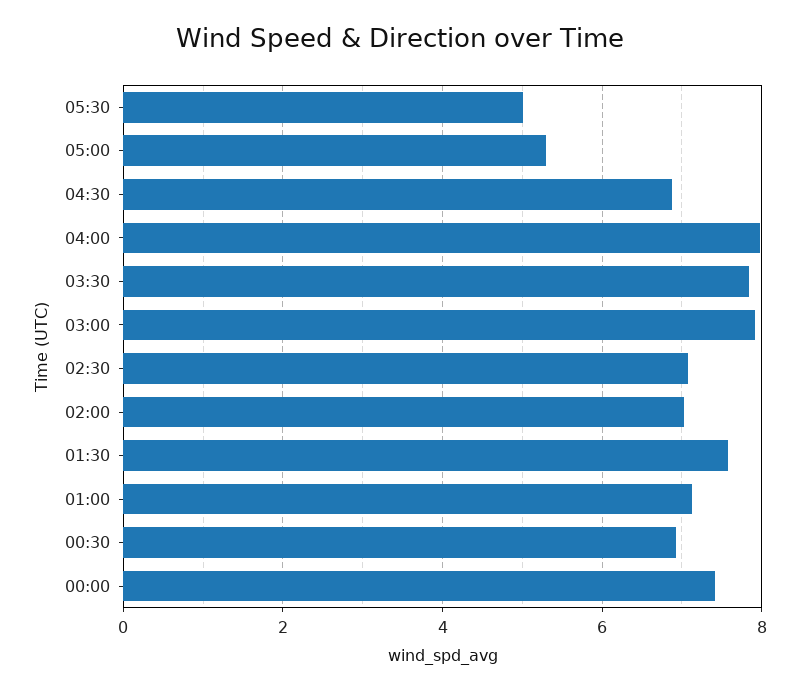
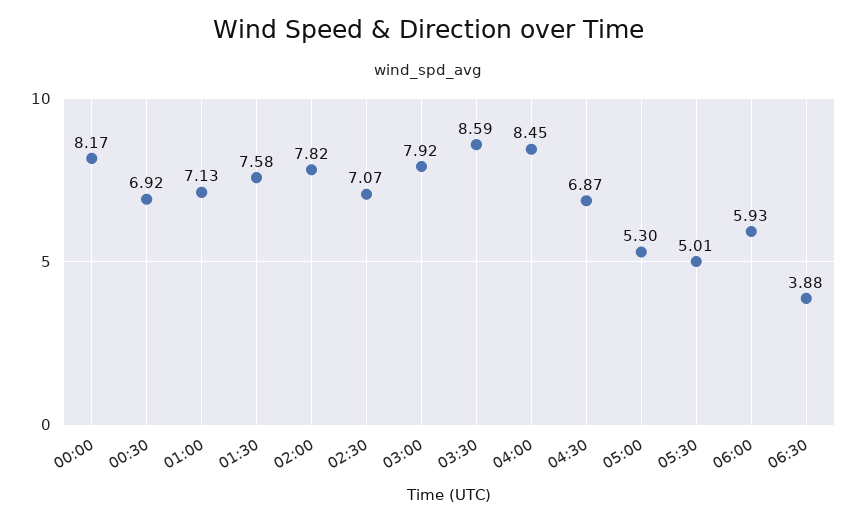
04:00: 8 -> 8.45
03:30: 7.8 -> 8.59
02:00: 7 -> 7.82
00:00: 7.4 -> 8.17
06:00: none -> 5.93
06:30: none -> 3.88

